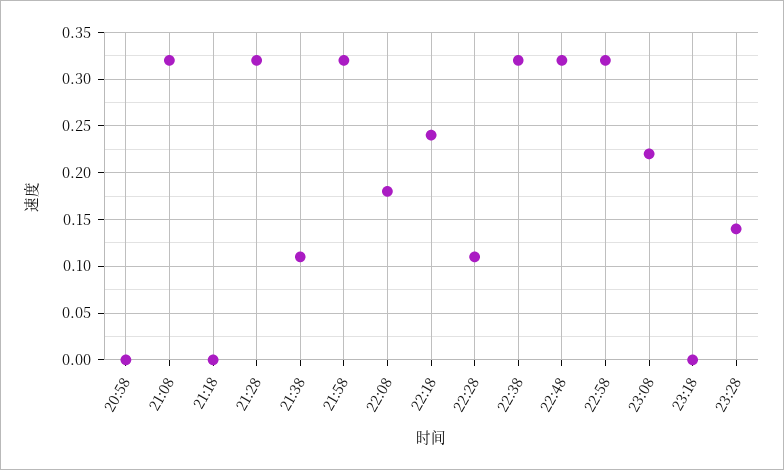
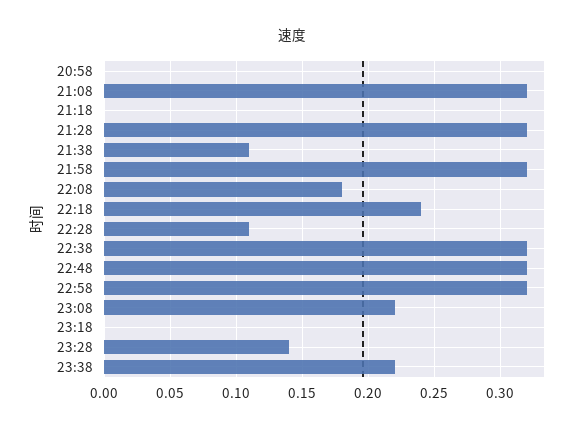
23:38: none -> 0.22

